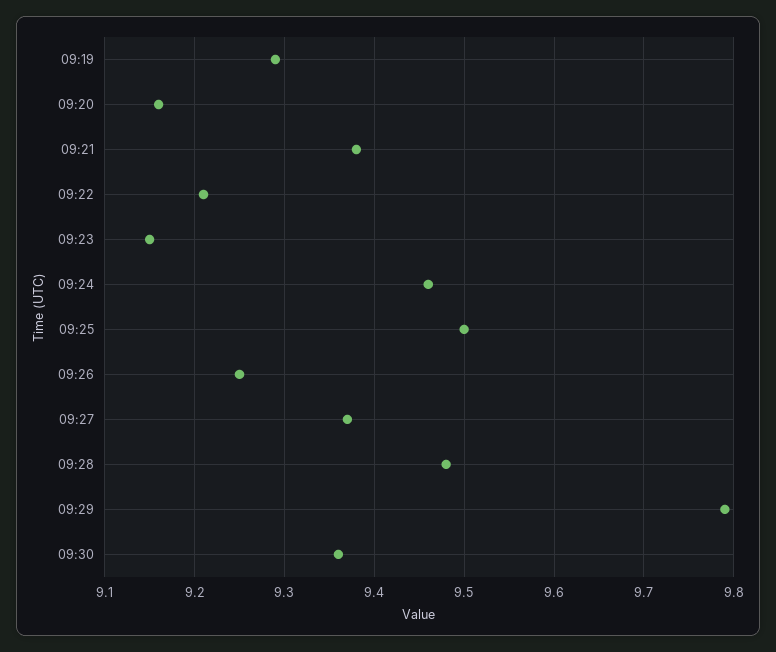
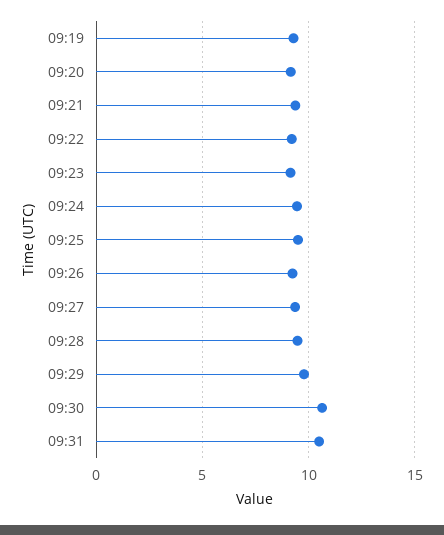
09:30: 9.36 -> 10.5
09:31: none -> 10.5

